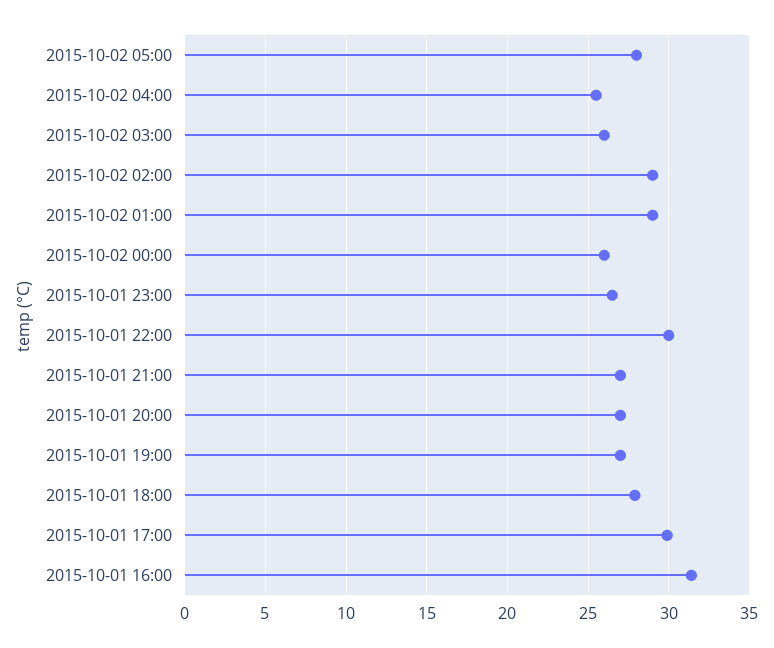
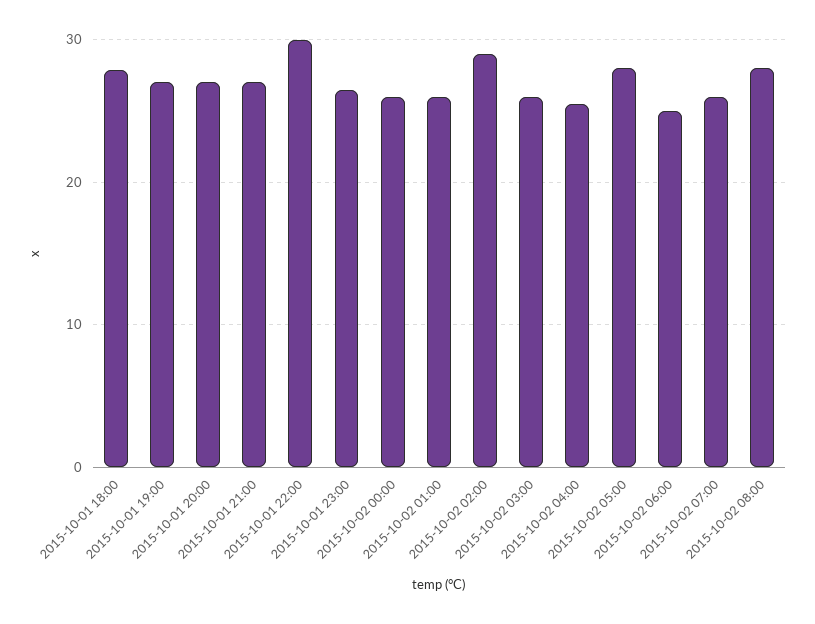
2015-10-02 01:00: 29 -> 26
2015-10-01 17:00: 30 -> none
2015-10-01 16:00: 31.5 -> none
2015-10-02 06:00: none -> 25
2015-10-02 07:00: none -> 26
2015-10-02 08:00: none -> 28

